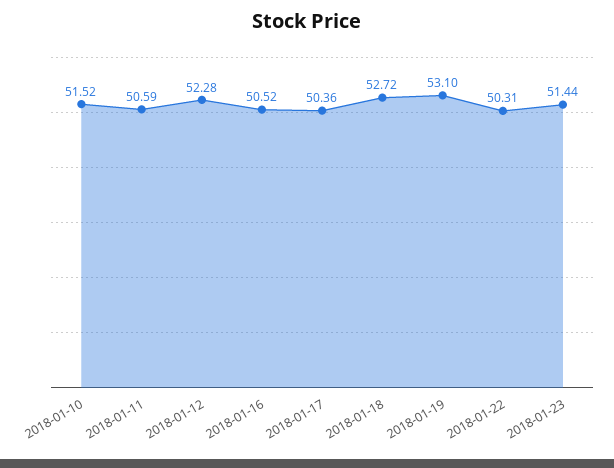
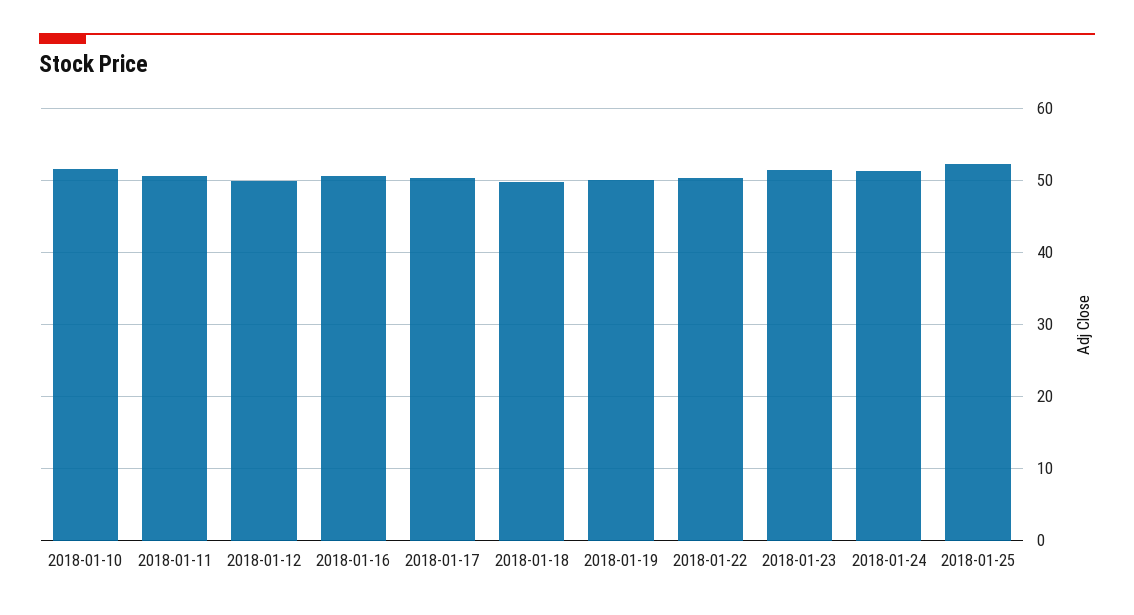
2018-01-12: 52.28 -> 50
2018-01-18: 52.72 -> 50
2018-01-19: 53.1 -> 50
2018-01-24: none -> 51
2018-01-25: none -> 52

